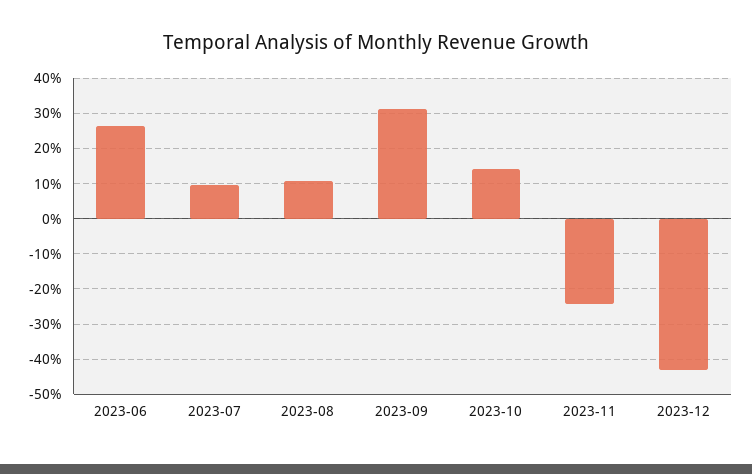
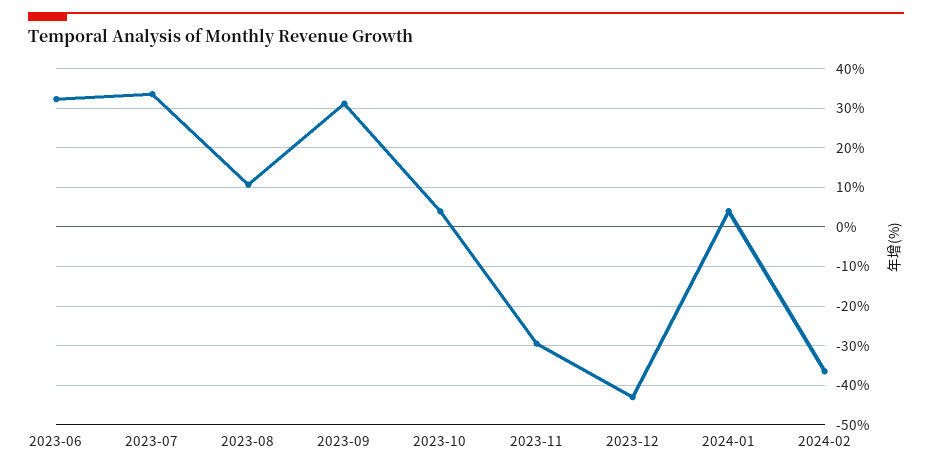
2023-06: 26 -> 32
2023-07: 10 -> 34
2023-10: 14 -> 4
2023-11: -24 -> -30
2024-01: none -> 4
2024-02: none -> -36

